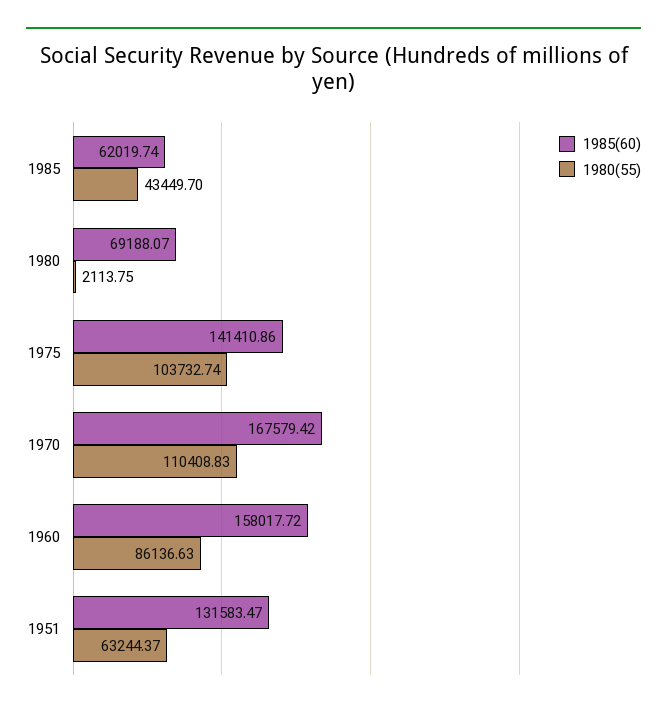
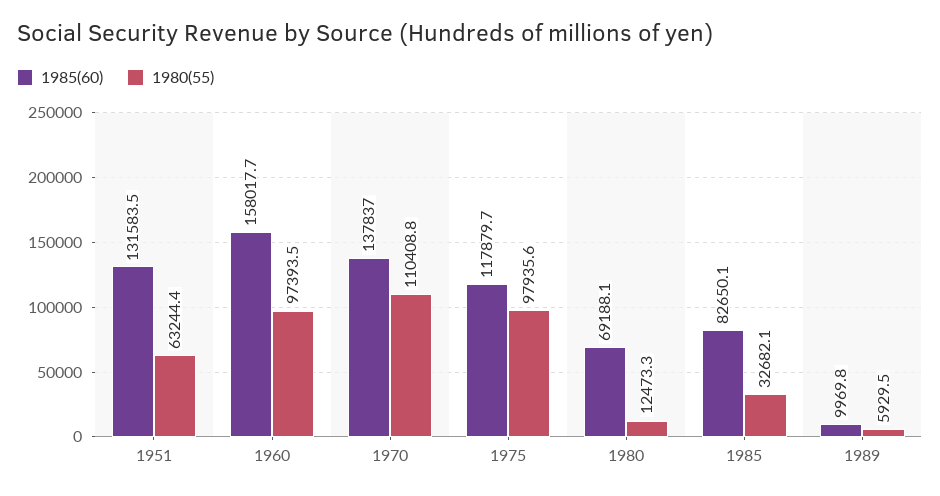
1985(60), 1985: 62019.74 -> 82650.1
1980(55), 1985: 43449.7 -> 32682.1
1980(55), 1980: 2113.75 -> 12473.3
1985(60), 1975: 141410.86 -> 117879.7
1980(55), 1975: 103732.74 -> 97935.6
1985(60), 1970: 167579.42 -> 137837
1980(55), 1960: 86136.63 -> 97393.5
1985(60), 1989: none -> 9969.8
1980(55), 1989: none -> 5929.5

